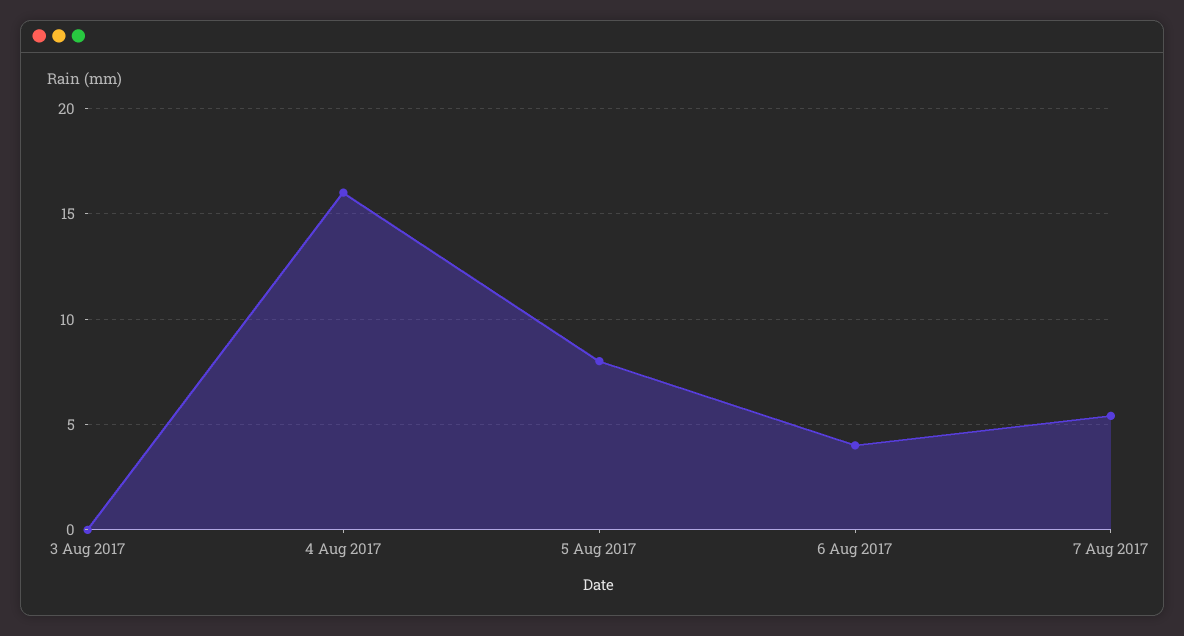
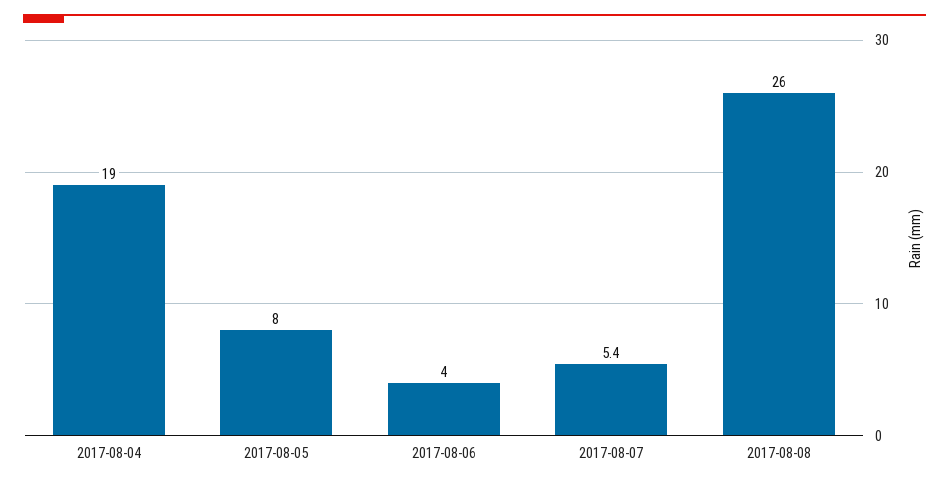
3 Aug 2017: 0 -> none
4 Aug 2017: 16 -> 19
2017-08-08: none -> 26

